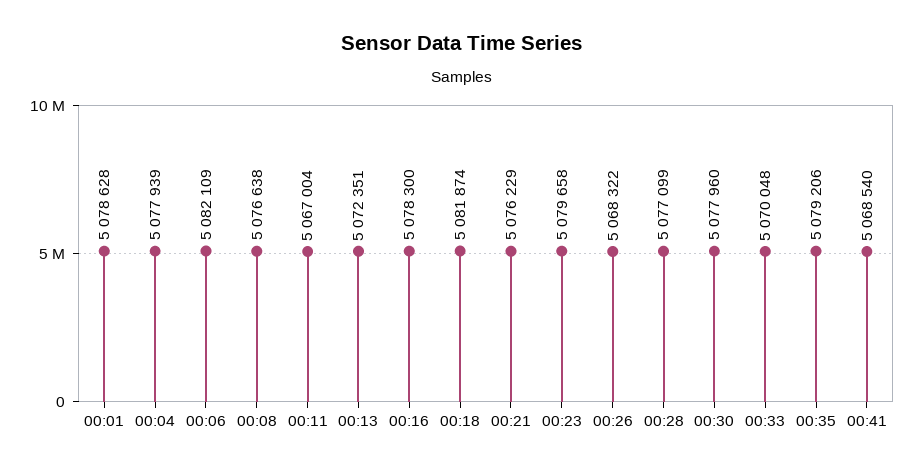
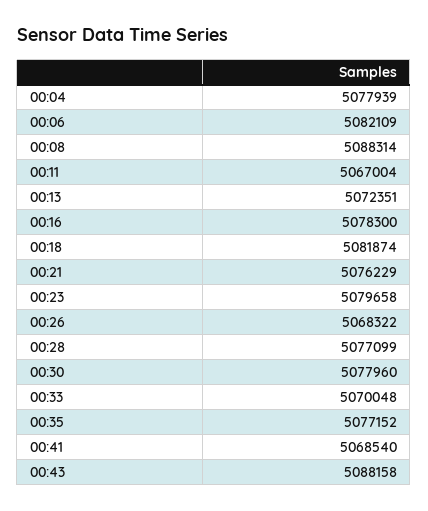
00:01: 5078628 -> none
00:08: 5076638 -> 5088314
00:35: 5079206 -> 5077152
00:43: none -> 5088158

